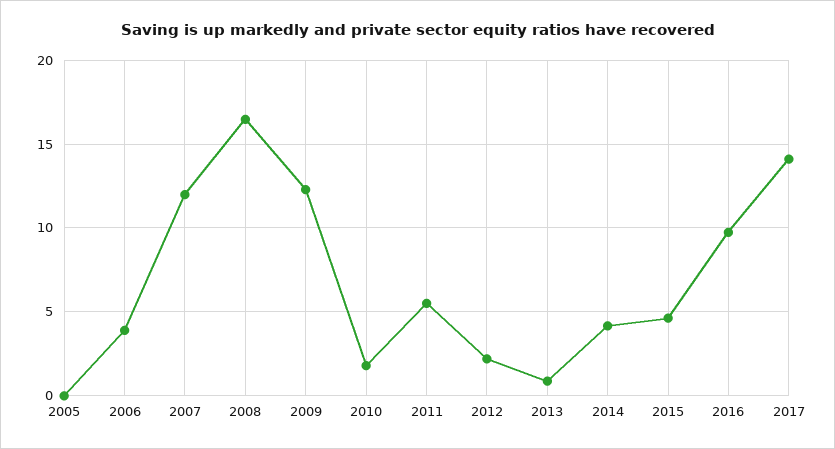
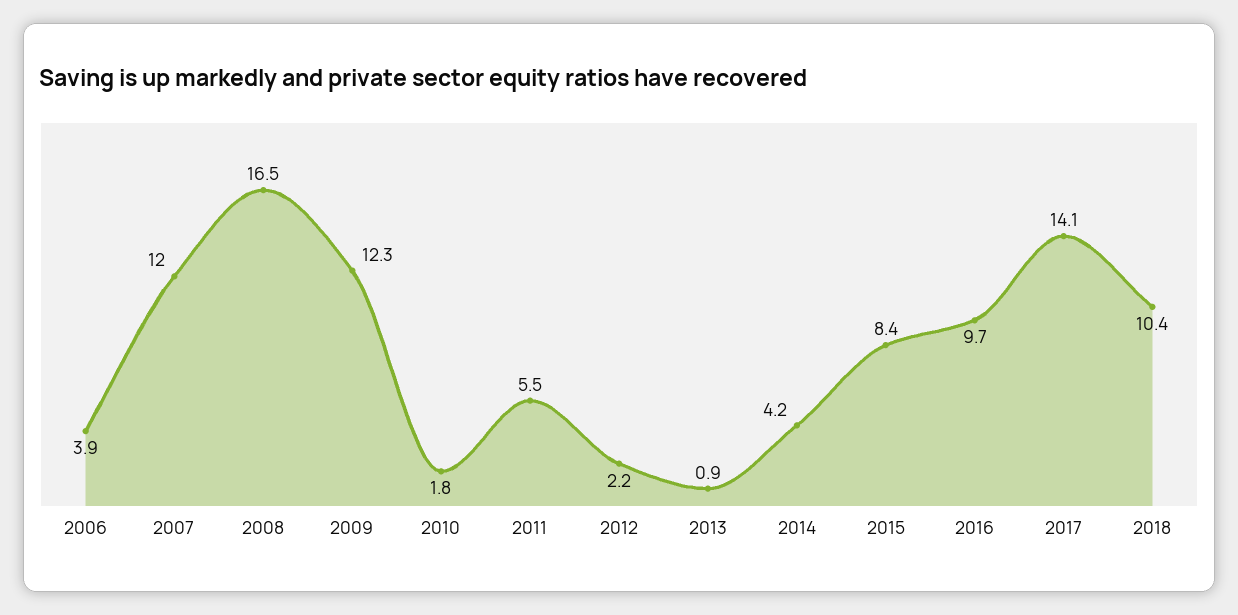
2005: 0 -> none
2015: 4.5 -> 8.4
2018: none -> 10.4

